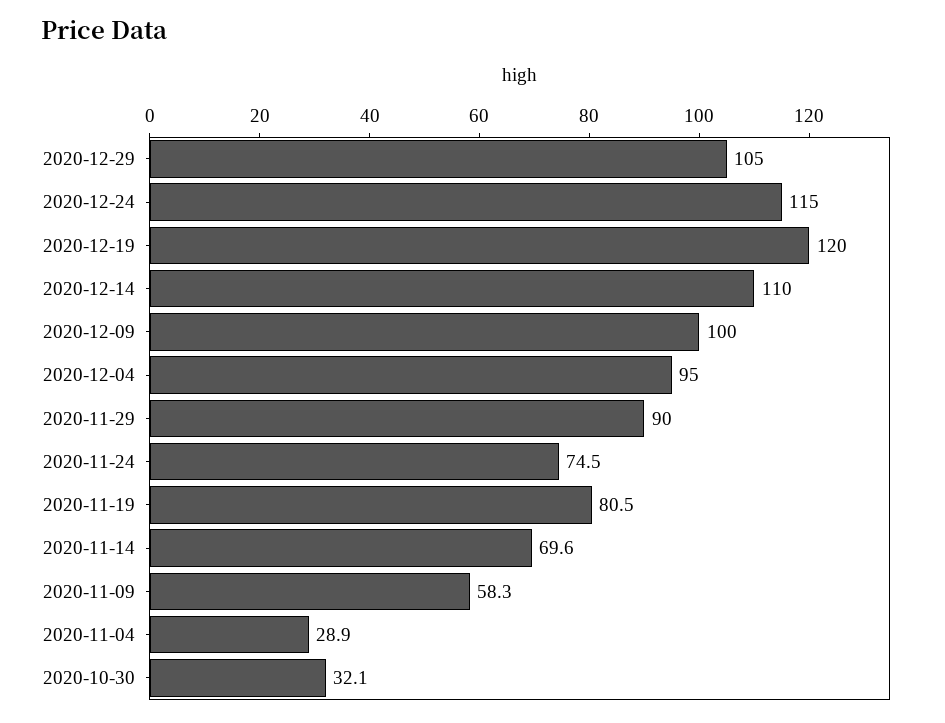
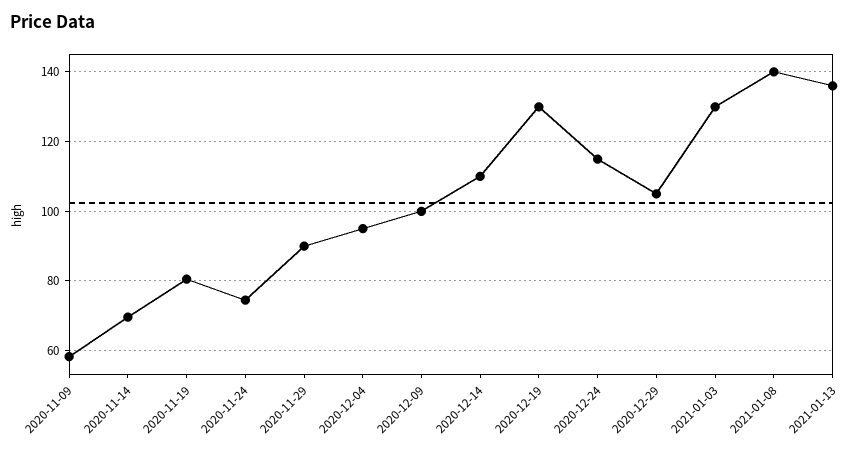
2020-12-19: 120 -> 130
2020-11-04: 28.9 -> none
2020-10-30: 32.1 -> none
2021-01-03: none -> 130
2021-01-08: none -> 140
2021-01-13: none -> 136

